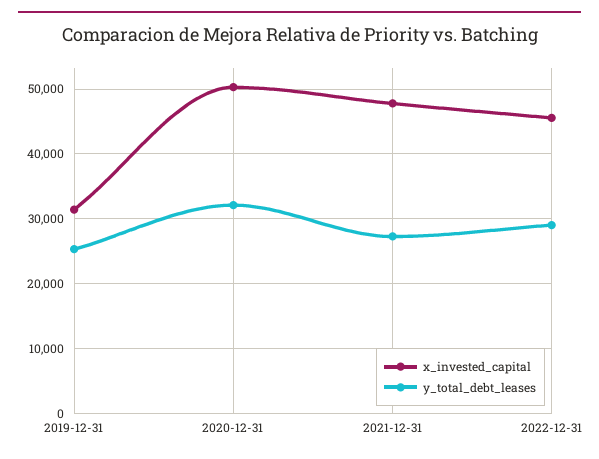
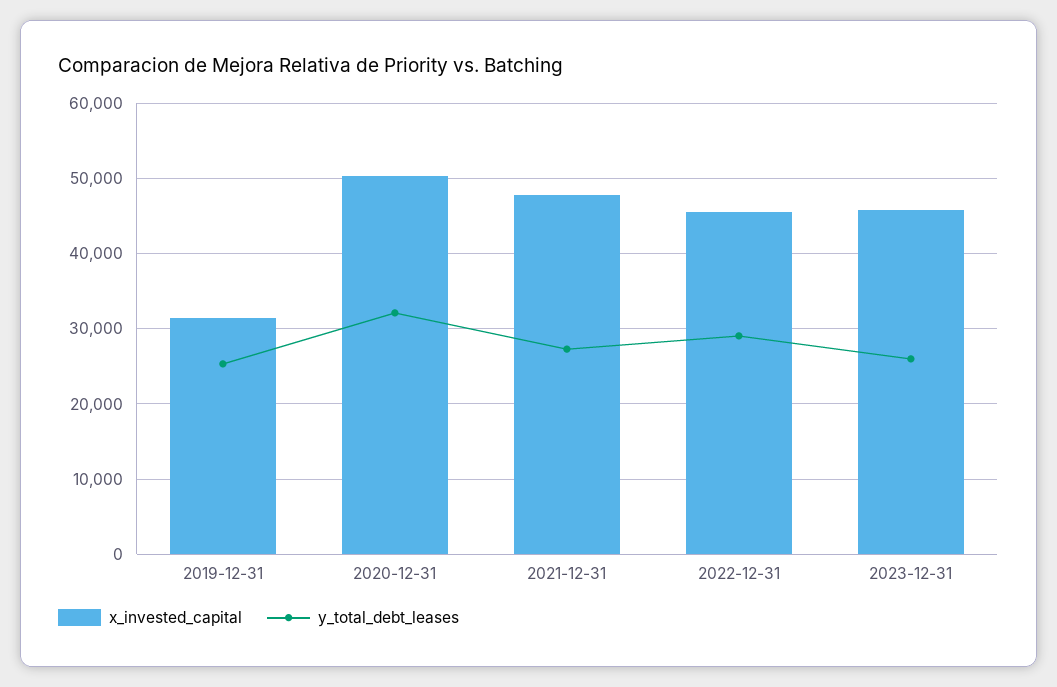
x_invested_capital, 2023-12-31: none -> 46000
y_total_debt_leases, 2023-12-31: none -> 26000

